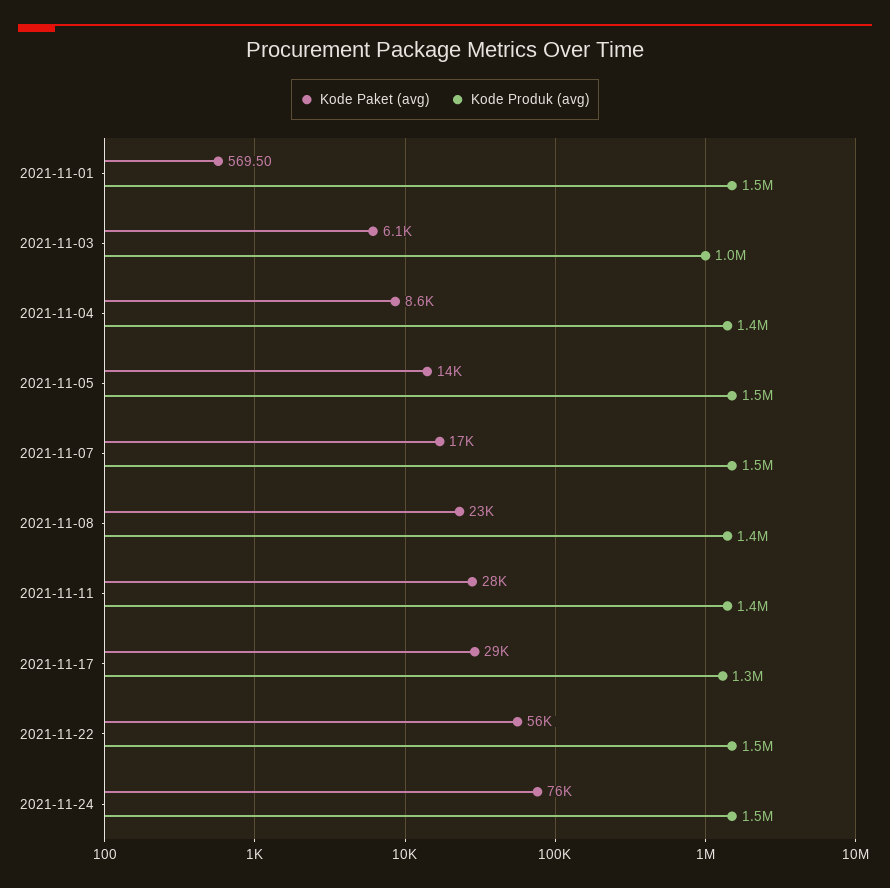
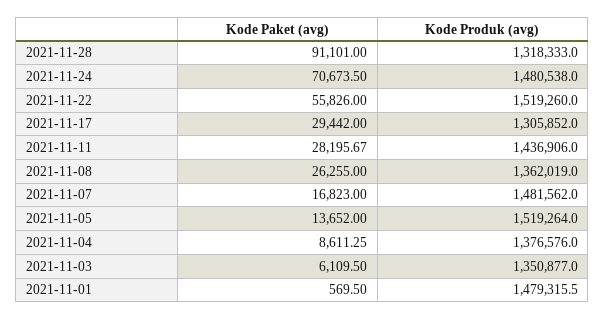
Kode Produk (avg), 2021-11-03: 1000000 -> 1350877
Kode Paket (avg), 2021-11-08: 23000 -> 26255
Kode Paket (avg), 2021-11-24: 76000 -> 70673.5
Kode Paket (avg), 2021-11-28: none -> 91101
Kode Produk (avg), 2021-11-28: none -> 1318333

